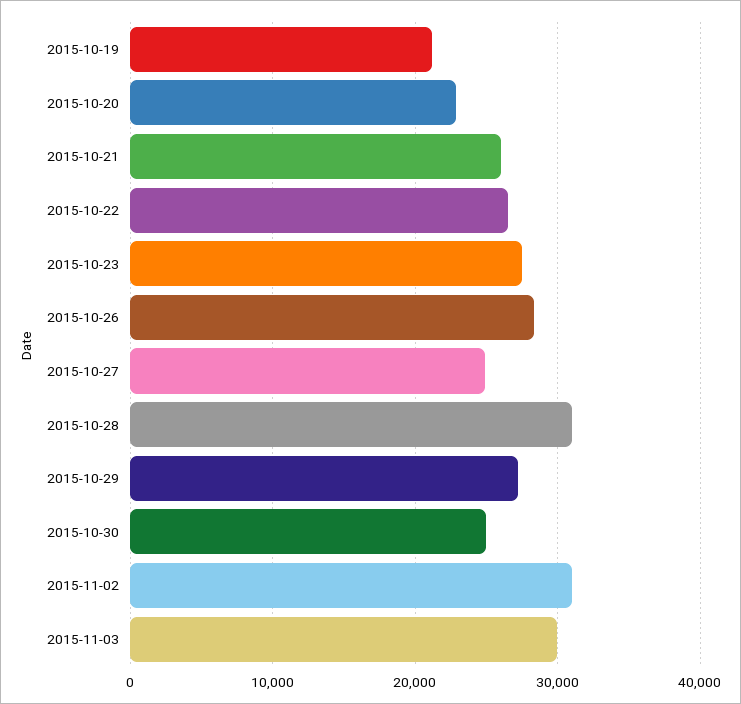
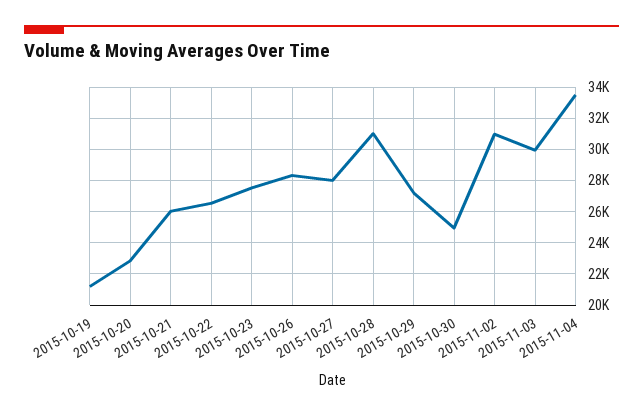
2015-10-27: 25000 -> 28000
2015-11-04: none -> 33500

